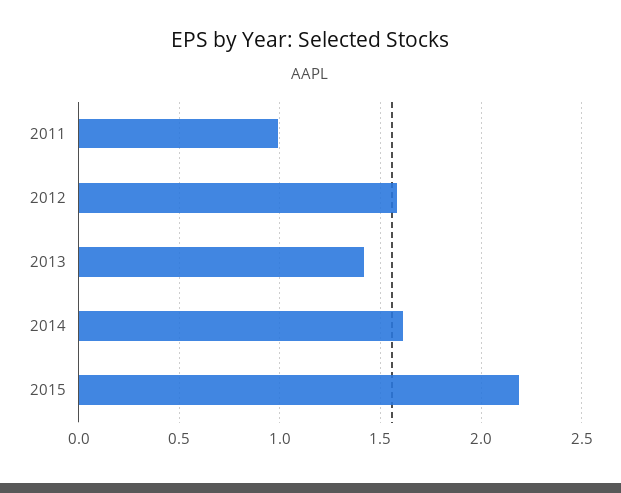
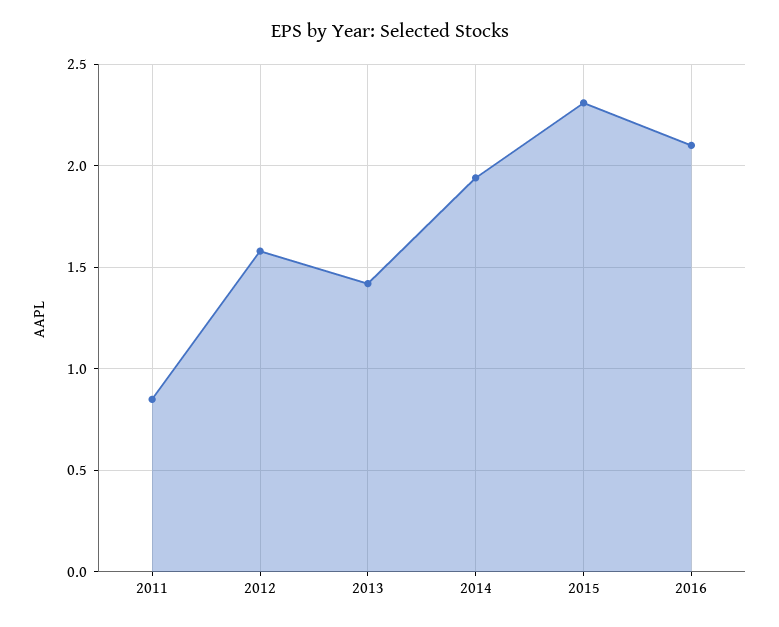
2011: 1 -> 0.85
2014: 1.6 -> 1.95
2015: 2.2 -> 2.3
2016: none -> 2.1

